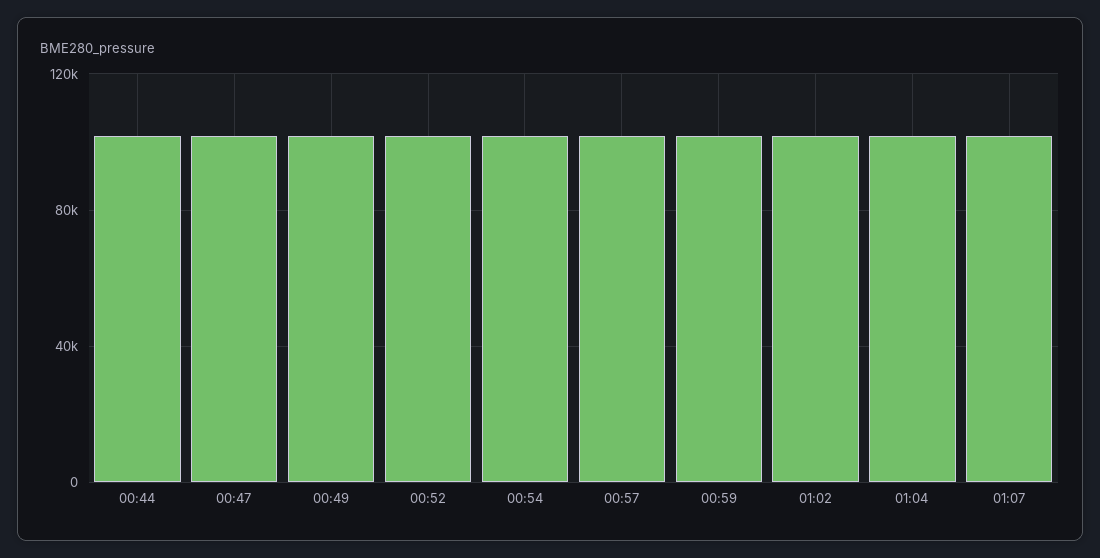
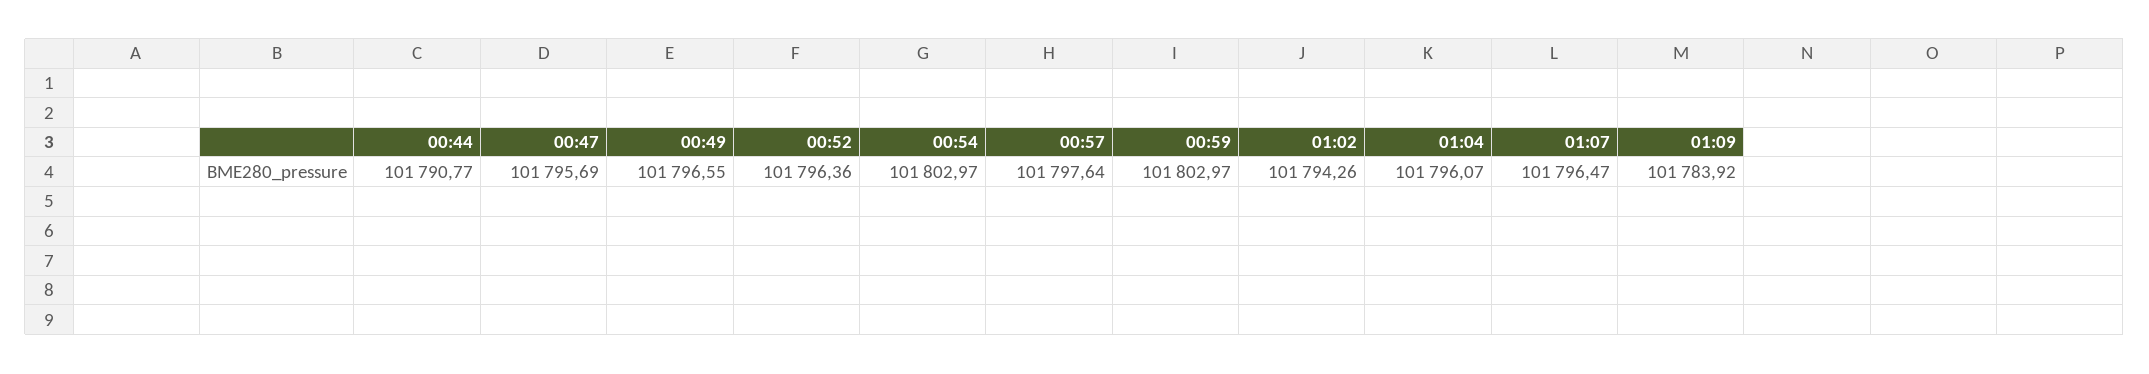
01:09: none -> 101783.92

